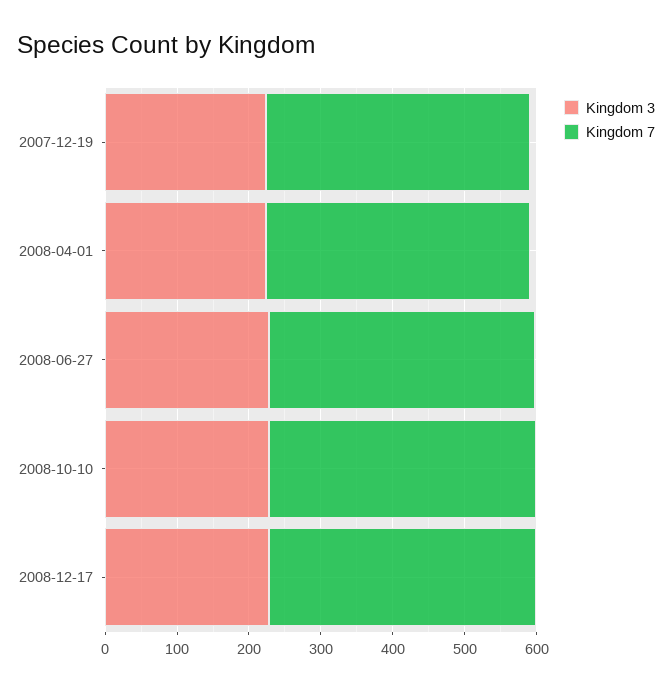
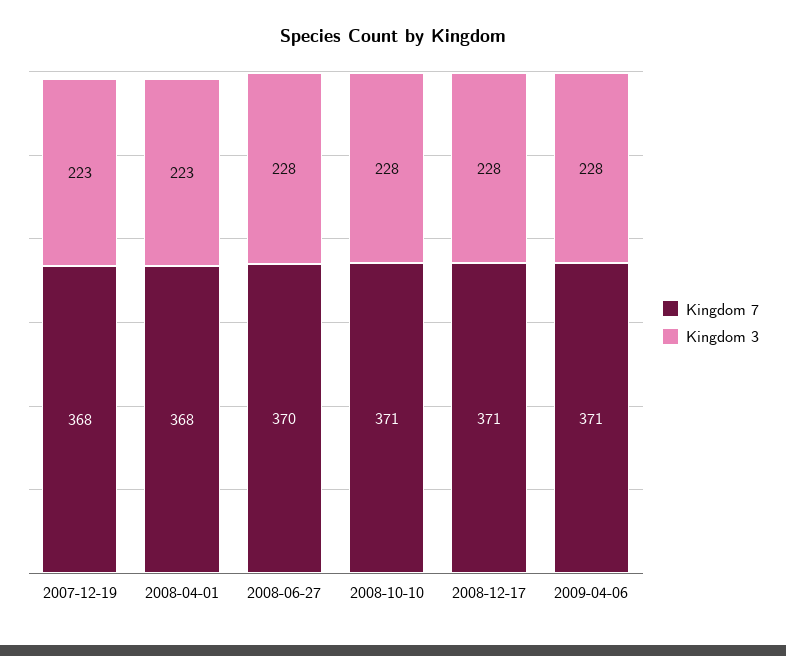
Kingdom 7, 2009-04-06: none -> 371
Kingdom 3, 2009-04-06: none -> 228

